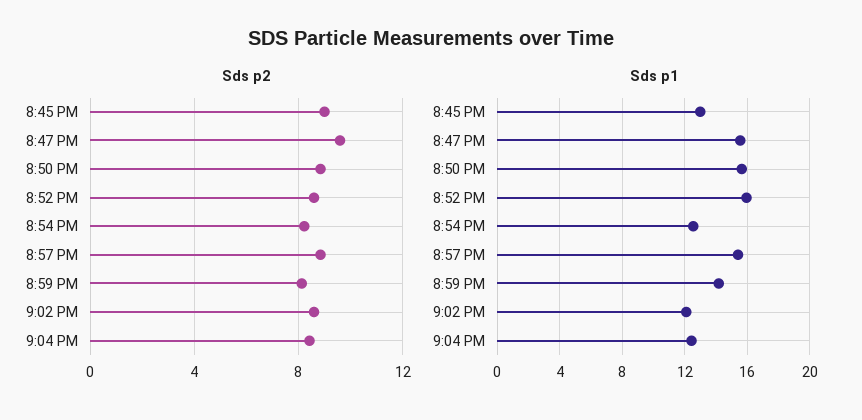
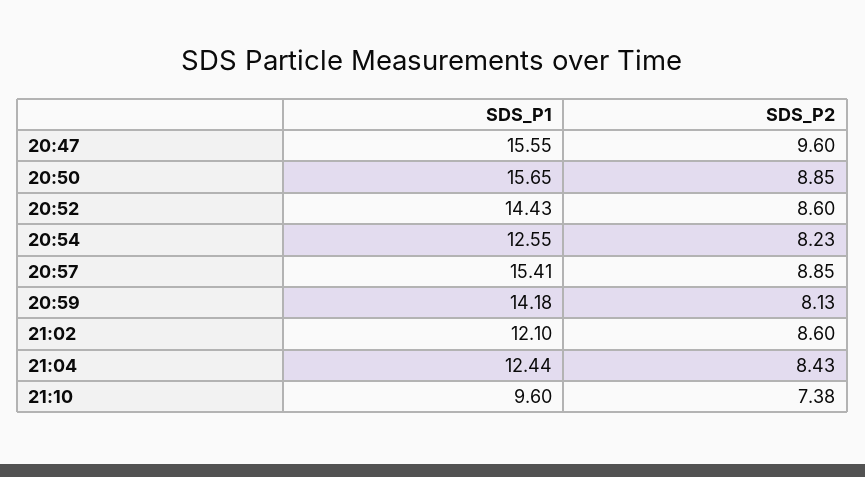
Sds p2, 8:45 PM: 9 -> none
Sds p1, 8:45 PM: 13 -> none
Sds p1, 8:52 PM: 16 -> 14.43
Sds p1, 21:10: none -> 9.6
Sds p2, 21:10: none -> 7.38

